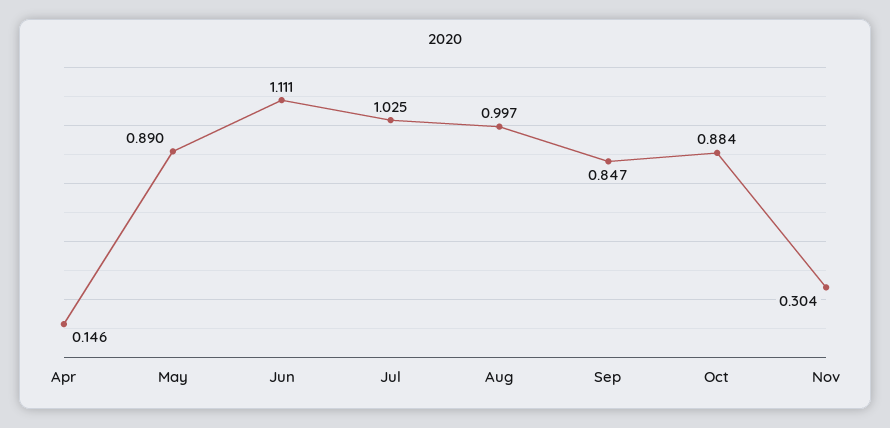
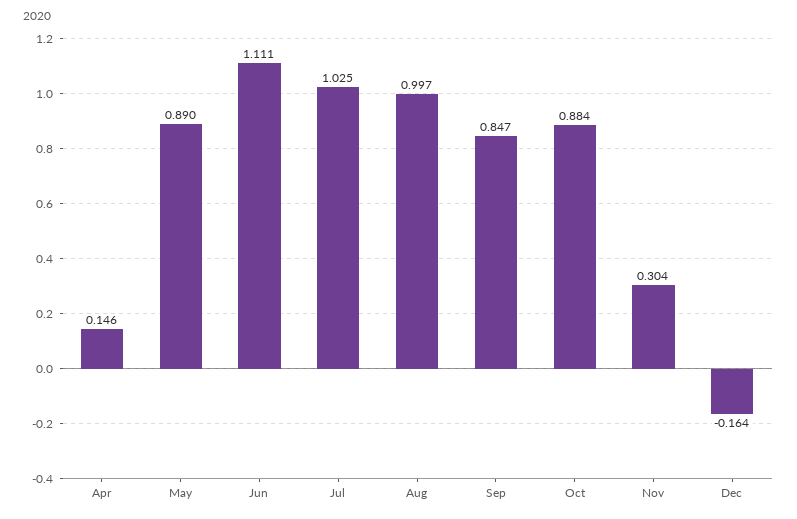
Dec: none -> -0.164

